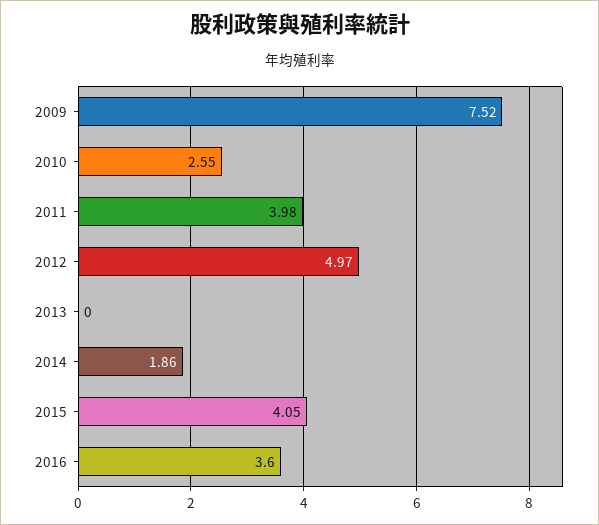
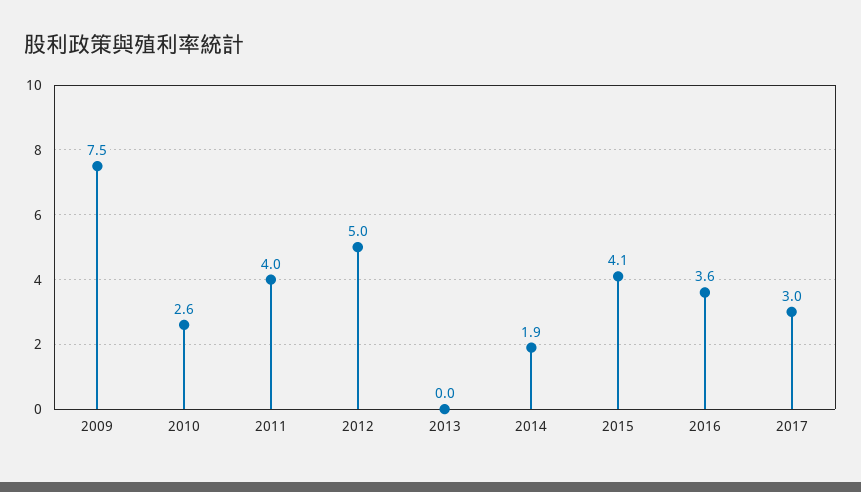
2017: none -> 3

